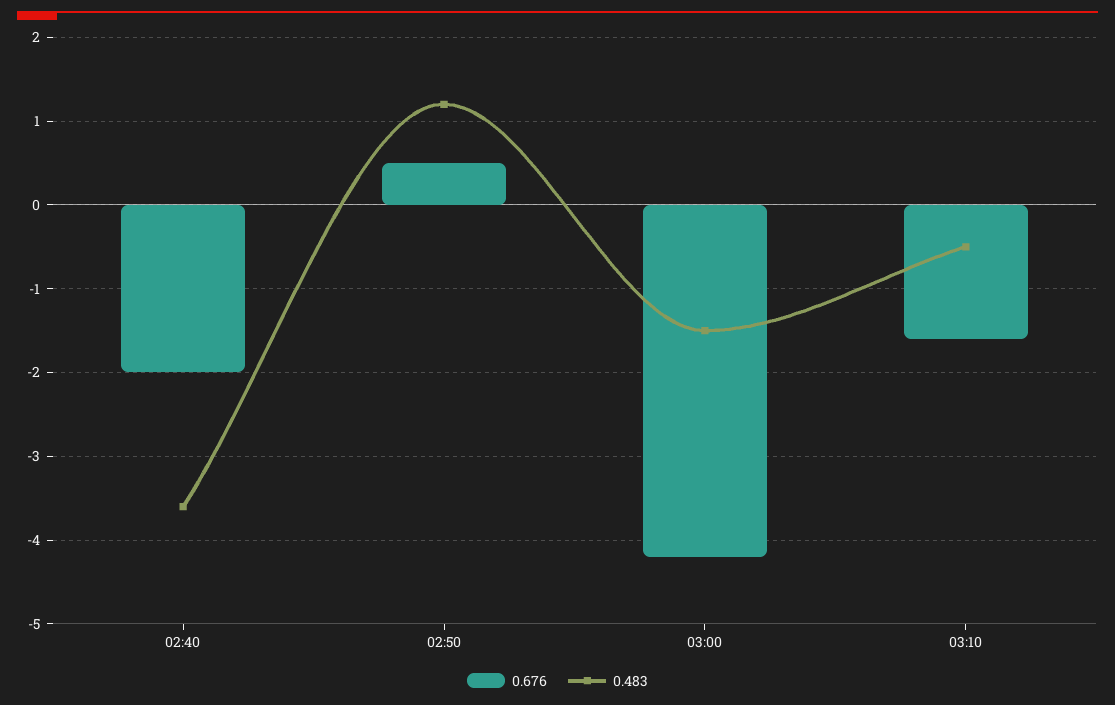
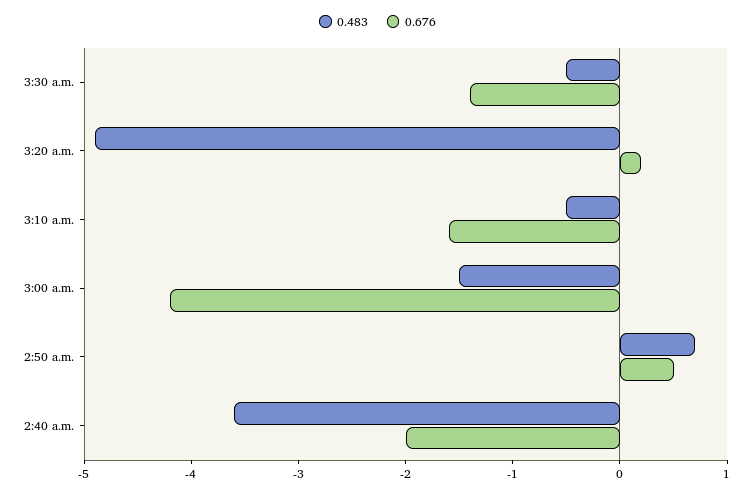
0.483, 02:50: 1.2 -> 0.7
0.483, 3:30 a.m.: none -> -0.5
0.676, 3:30 a.m.: none -> -1.4
0.483, 3:20 a.m.: none -> -4.9
0.676, 3:20 a.m.: none -> 0.2

